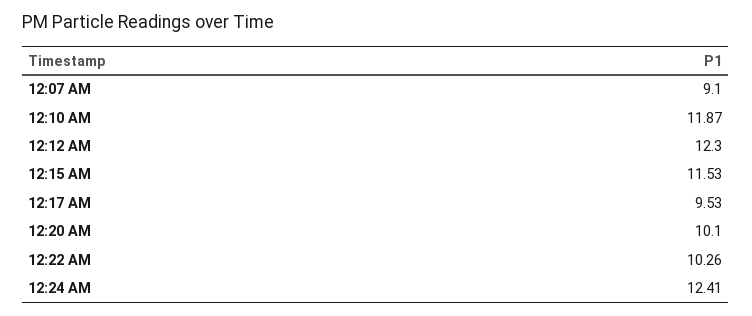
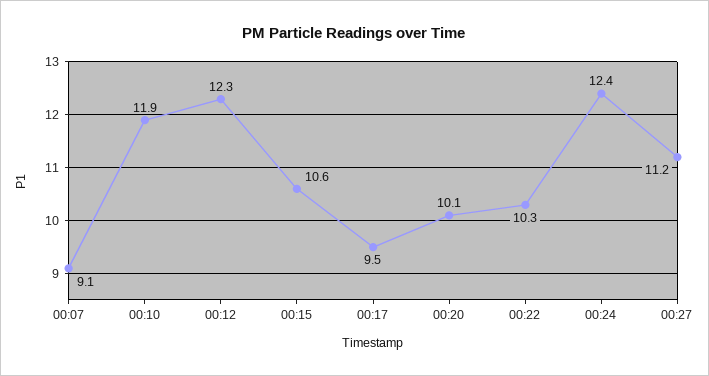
12:15 AM: 11.53 -> 10.6
00:27: none -> 11.2

